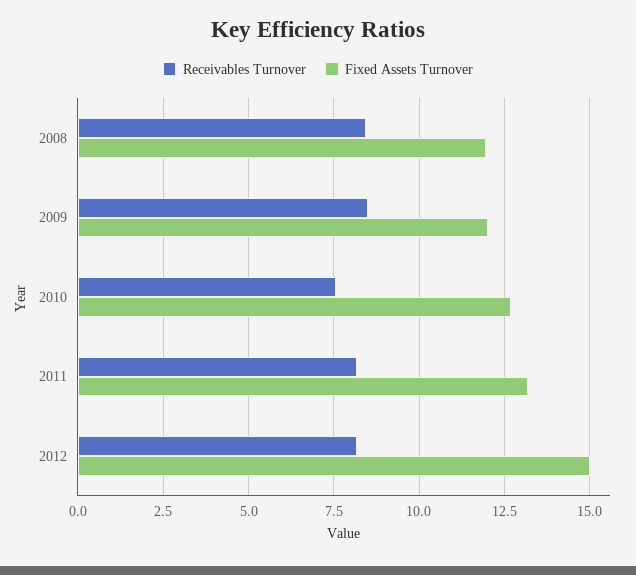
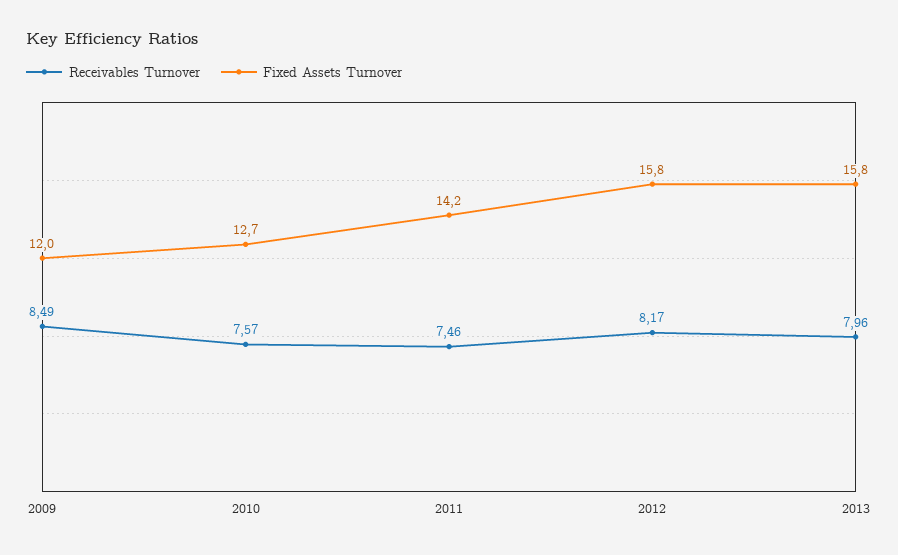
Receivables Turnover, 2008: 8.5 -> none
Fixed Assets Turnover, 2008: 12 -> none
Receivables Turnover, 2011: 8.25 -> 7.46
Fixed Assets Turnover, 2011: 13.25 -> 14.2
Fixed Assets Turnover, 2012: 15 -> 15.8
Receivables Turnover, 2013: none -> 7.96
Fixed Assets Turnover, 2013: none -> 15.8

